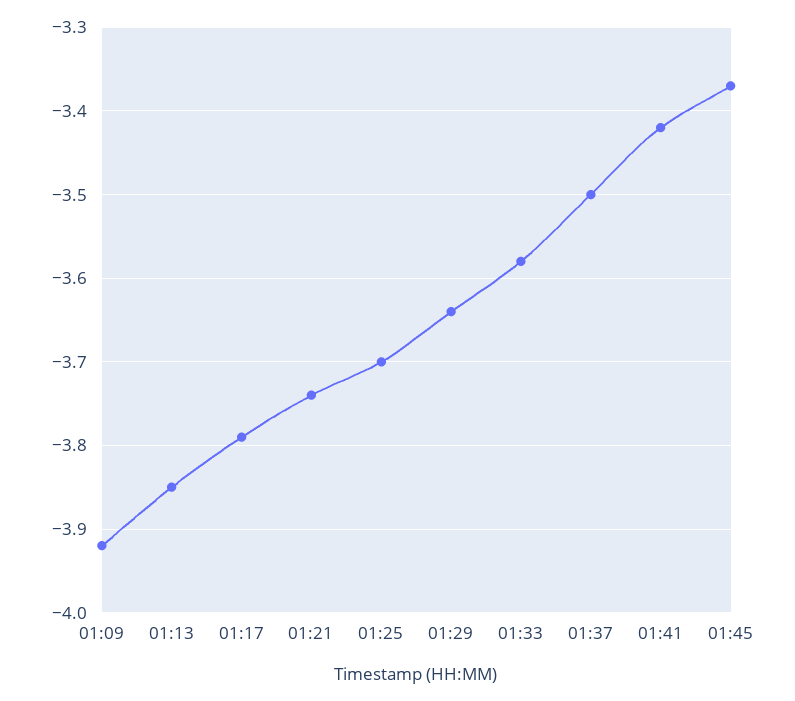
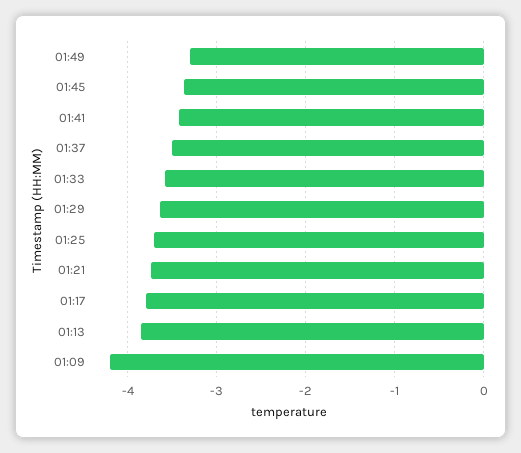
01:09: -3.92 -> -4.2
01:49: none -> -3.3

